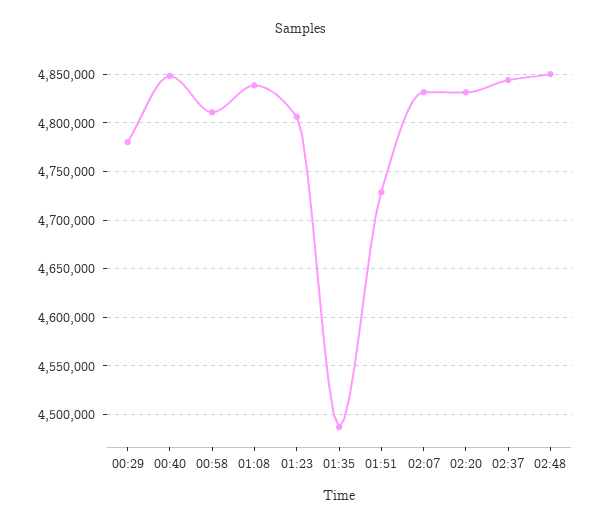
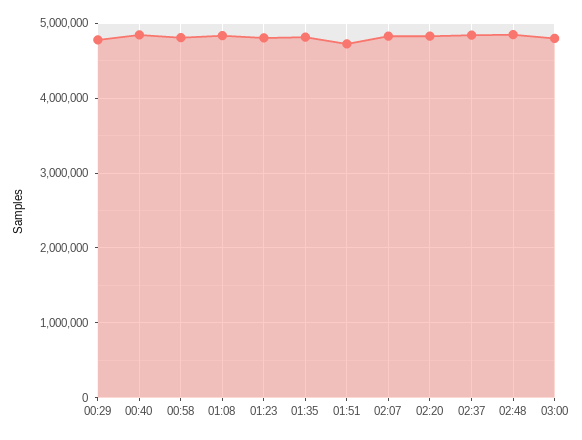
01:35: 4490000 -> 4800000
03:00: none -> 4800000

